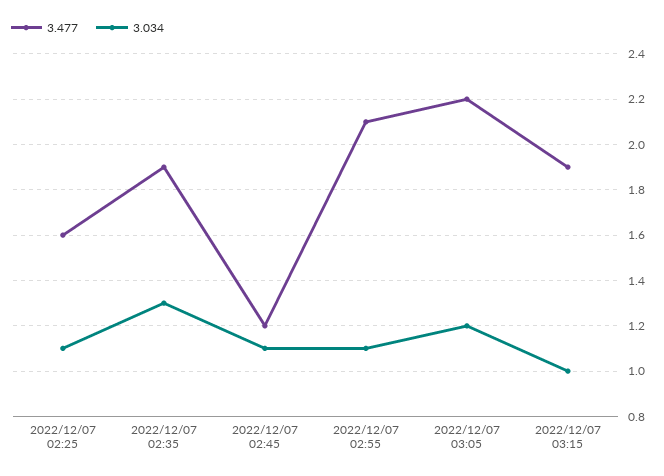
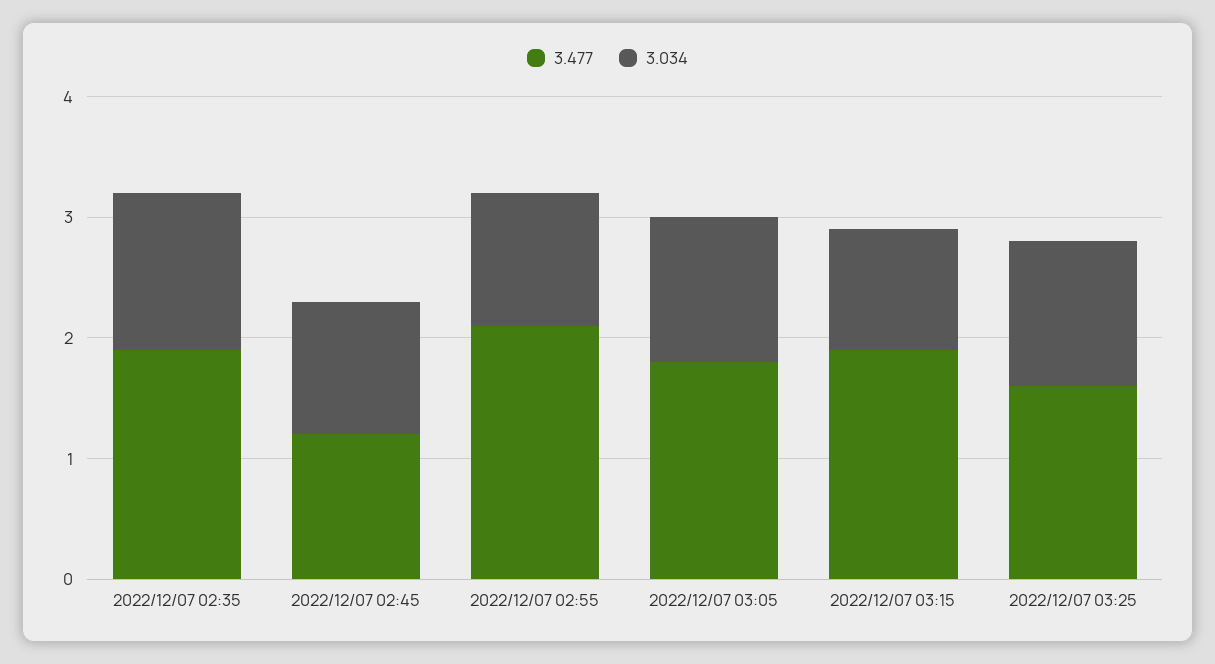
3.477, 2022/12/07 02:25: 1.6 -> none
3.034, 2022/12/07 02:25: 1.1 -> none
3.477, 2022/12/07 03:05: 2.2 -> 1.8
3.477, 2022/12/07 03:25: none -> 1.6
3.034, 2022/12/07 03:25: none -> 1.2

